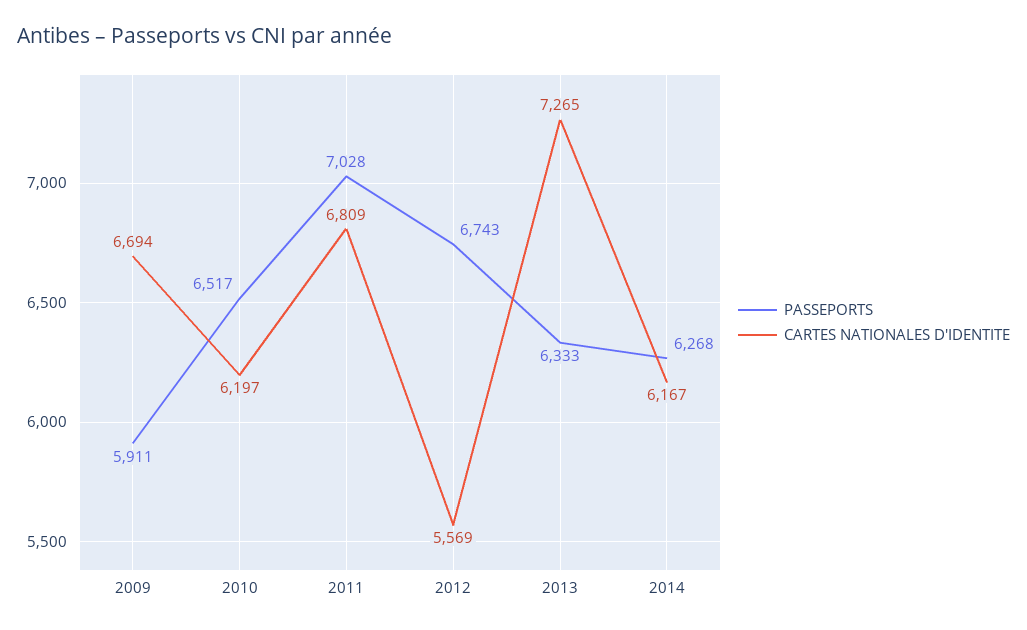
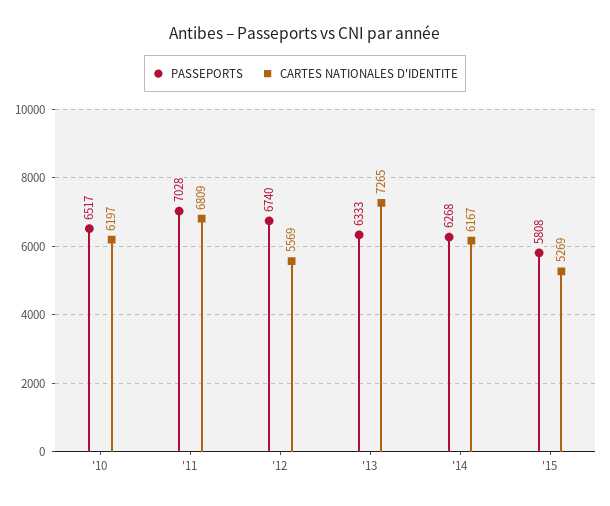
PASSEPORTS, 2009: 5911 -> none
CARTES NATIONALES D'IDENTITE, 2009: 6694 -> none
PASSEPORTS, 2012: 6743 -> 6740
PASSEPORTS, '15: none -> 5808
CARTES NATIONALES D'IDENTITE, '15: none -> 5269

